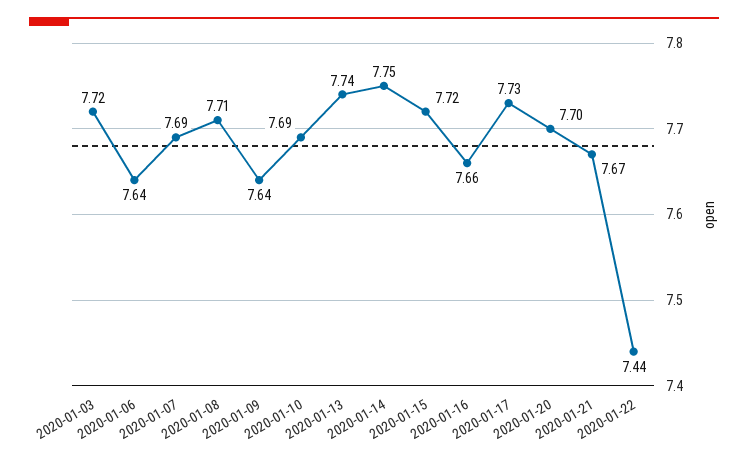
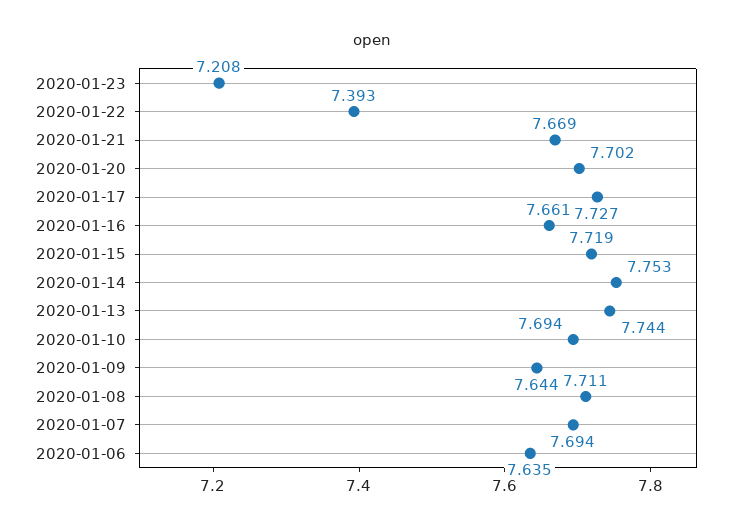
2020-01-03: 7.72 -> none
2020-01-22: 7.44 -> 7.393
2020-01-23: none -> 7.208

